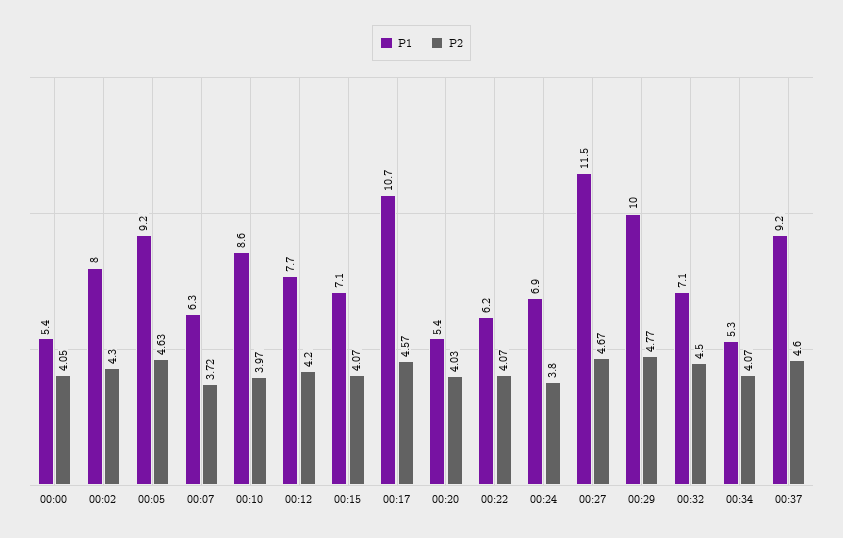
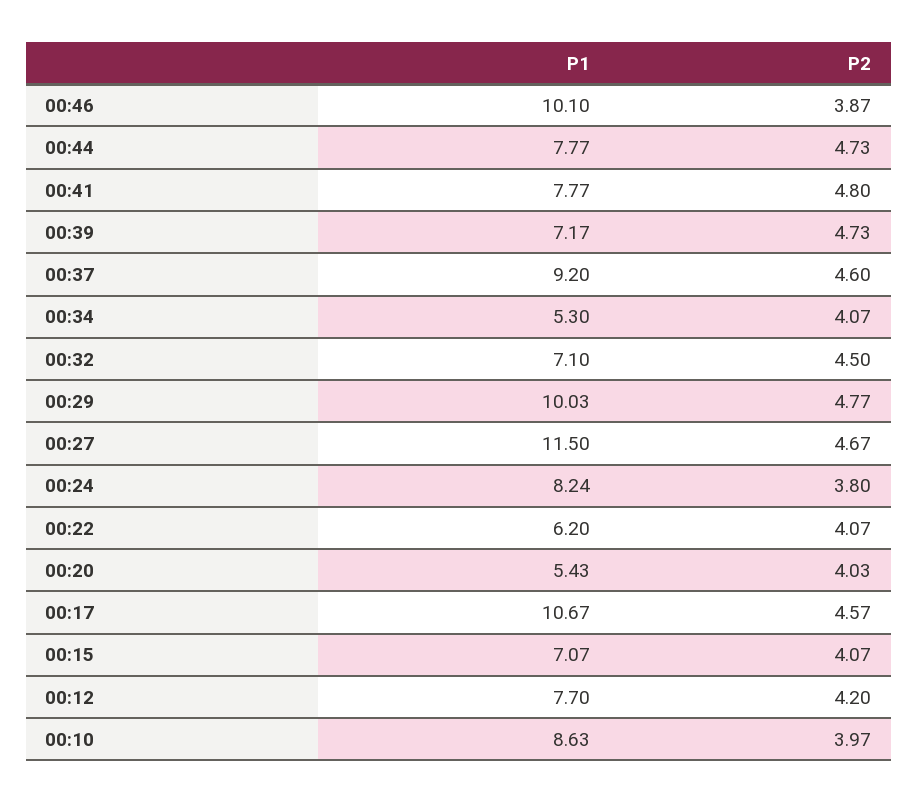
P1, 00:00: 5.4 -> none
P2, 00:00: 4.05 -> none
P1, 00:02: 8 -> none
P2, 00:02: 4.3 -> none
P1, 00:05: 9.2 -> none
P2, 00:05: 4.63 -> none
P1, 00:07: 6.3 -> none
P2, 00:07: 3.72 -> none
P1, 00:24: 6.9 -> 8.24
P1, 00:46: none -> 10.1
P2, 00:46: none -> 3.87
P1, 00:44: none -> 7.77
P2, 00:44: none -> 4.73
P1, 00:41: none -> 7.77
P2, 00:41: none -> 4.8
P1, 00:39: none -> 7.17
P2, 00:39: none -> 4.73

